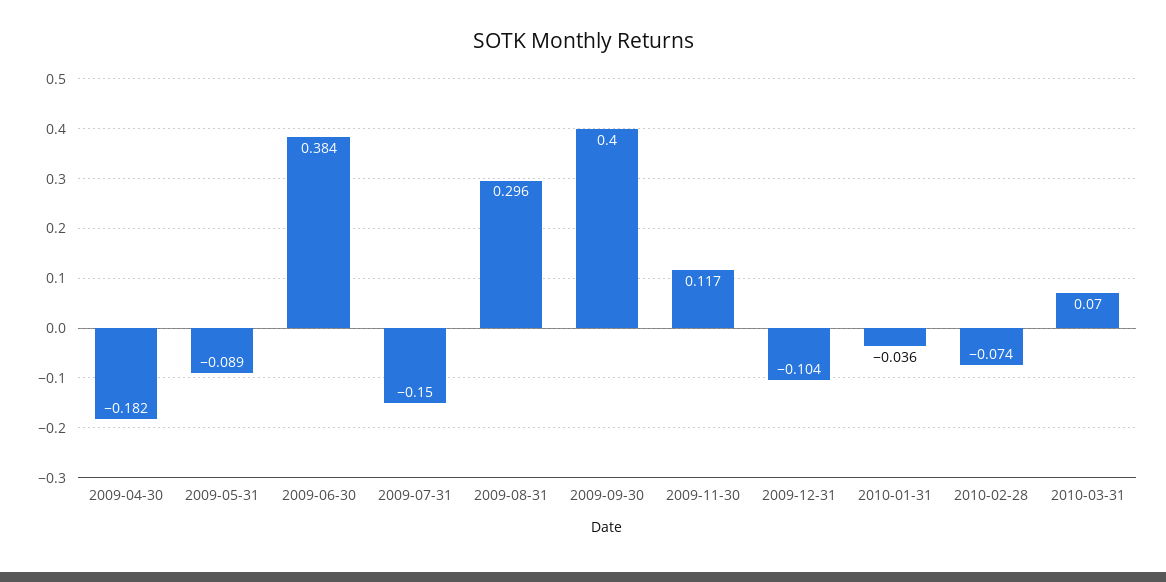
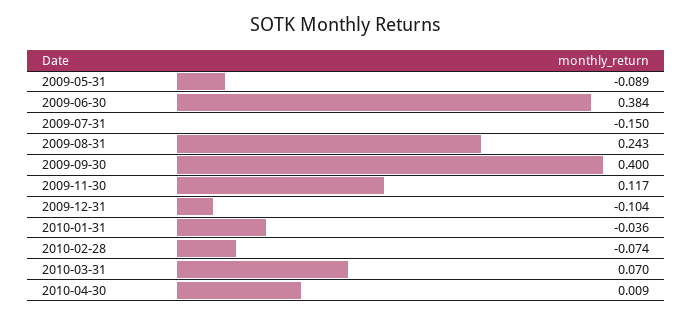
2009-04-30: -0.182 -> none
2009-08-31: 0.296 -> 0.243
2010-04-30: none -> 0.009

